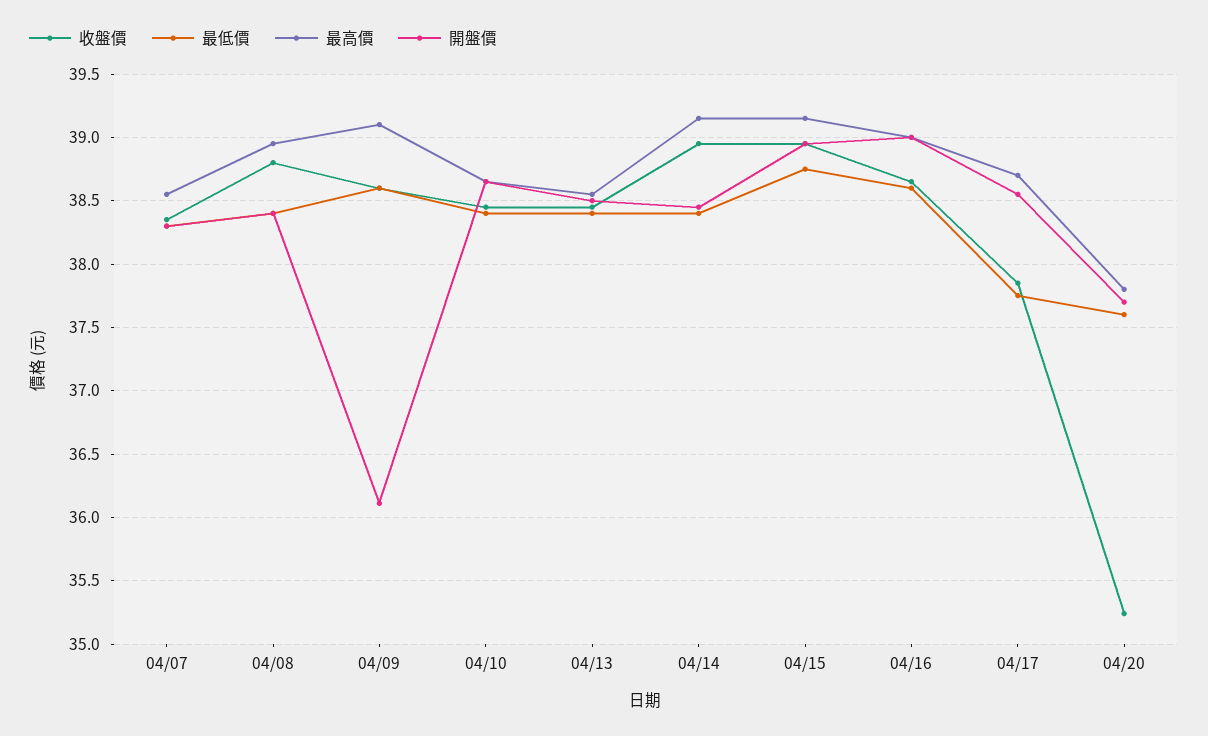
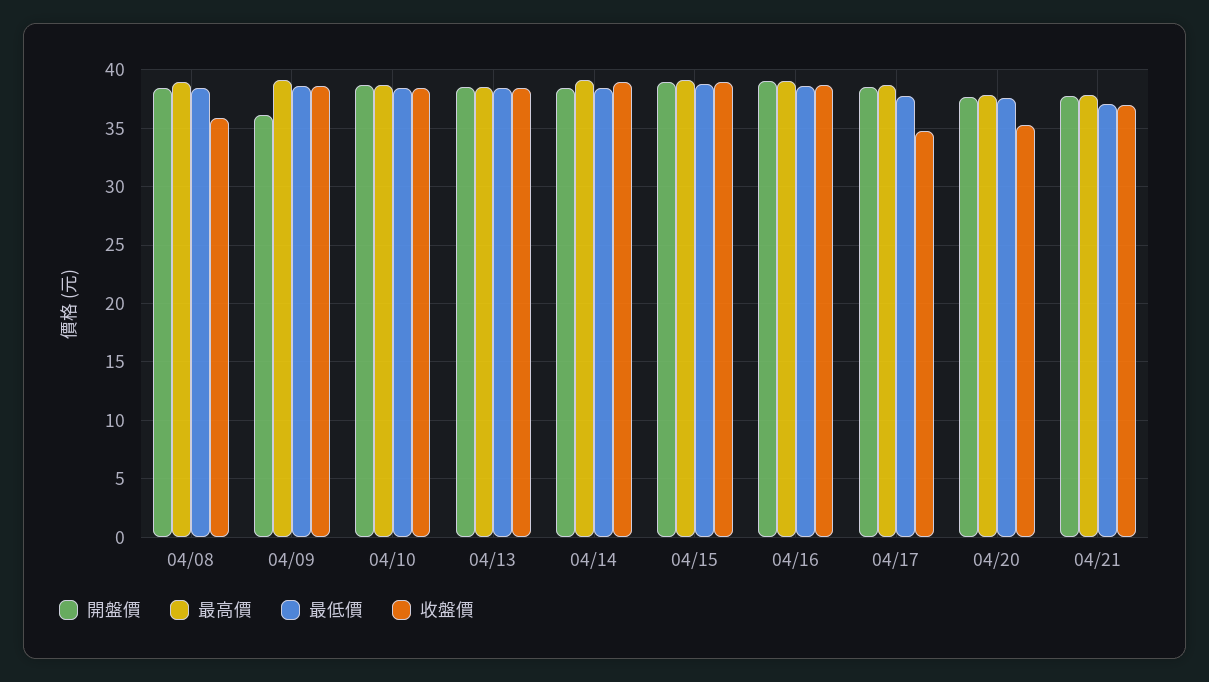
收盤價, 04/07: 38.35 -> none
最低價, 04/07: 38.3 -> none
最高價, 04/07: 38.55 -> none
開盤價, 04/07: 38.3 -> none
收盤價, 04/08: 38.8 -> 36
收盤價, 04/17: 37.85 -> 35
開盤價, 04/21: none -> 38
最高價, 04/21: none -> 38
最低價, 04/21: none -> 37
收盤價, 04/21: none -> 37

